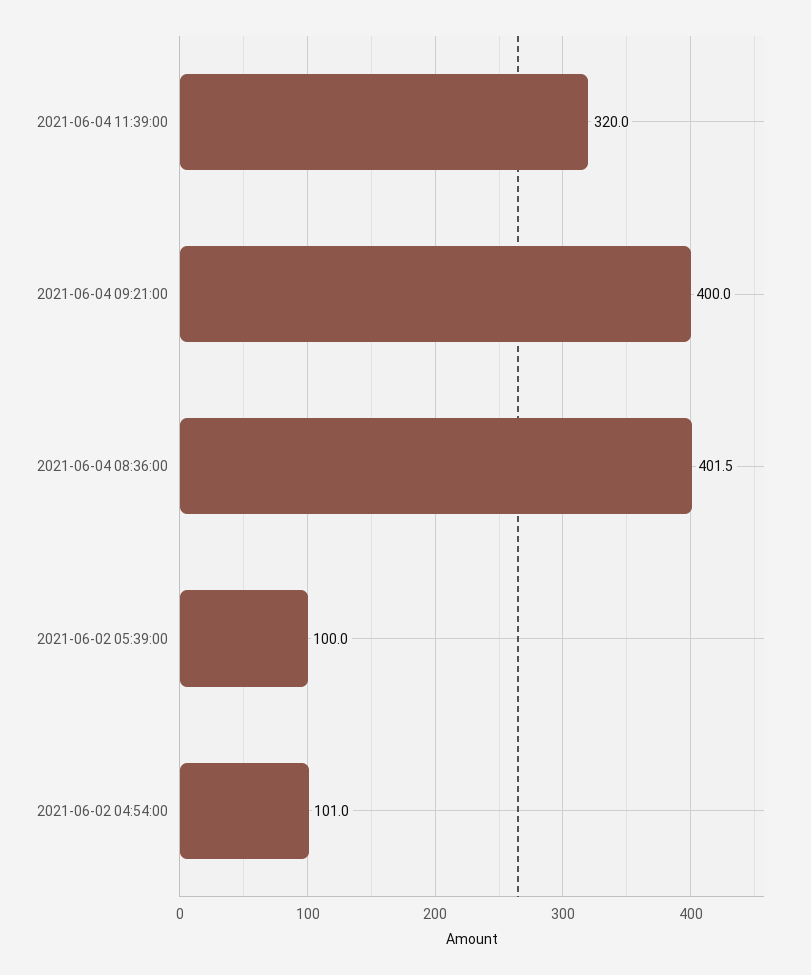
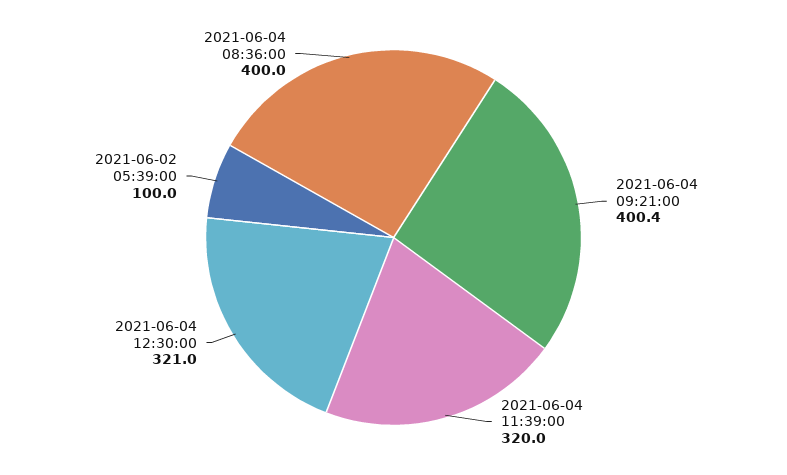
2021-06-04 09:21:00: 400 -> 400.4
2021-06-04 08:36:00: 401.5 -> 400
2021-06-02 04:54:00: 101 -> none
2021-06-04 12:30:00: none -> 321

